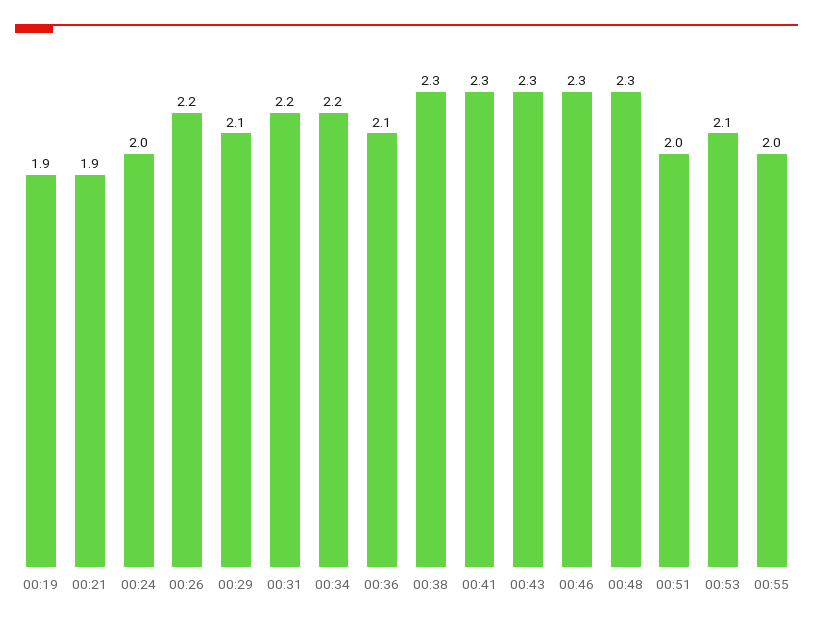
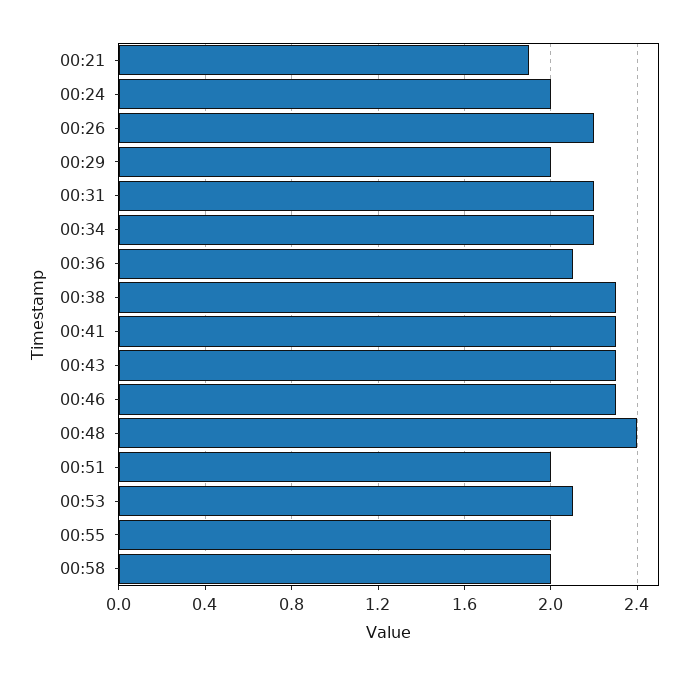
00:19: 1.9 -> none
00:29: 2.1 -> 2
00:48: 2.3 -> 2.4
00:58: none -> 2

